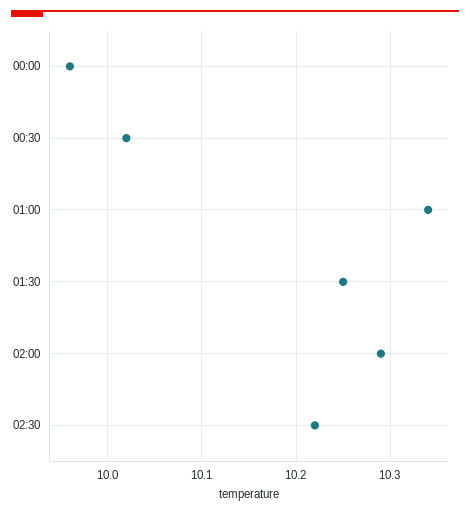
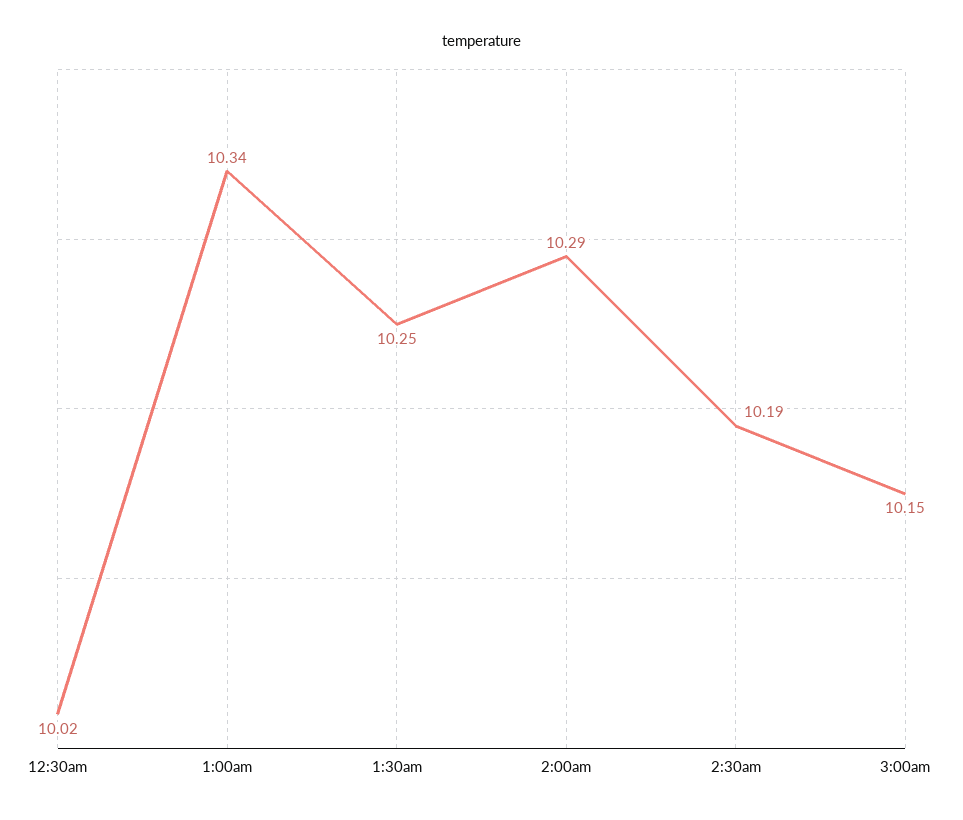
00:00: 9.96 -> none
02:30: 10.22 -> 10.19
3:00am: none -> 10.15

